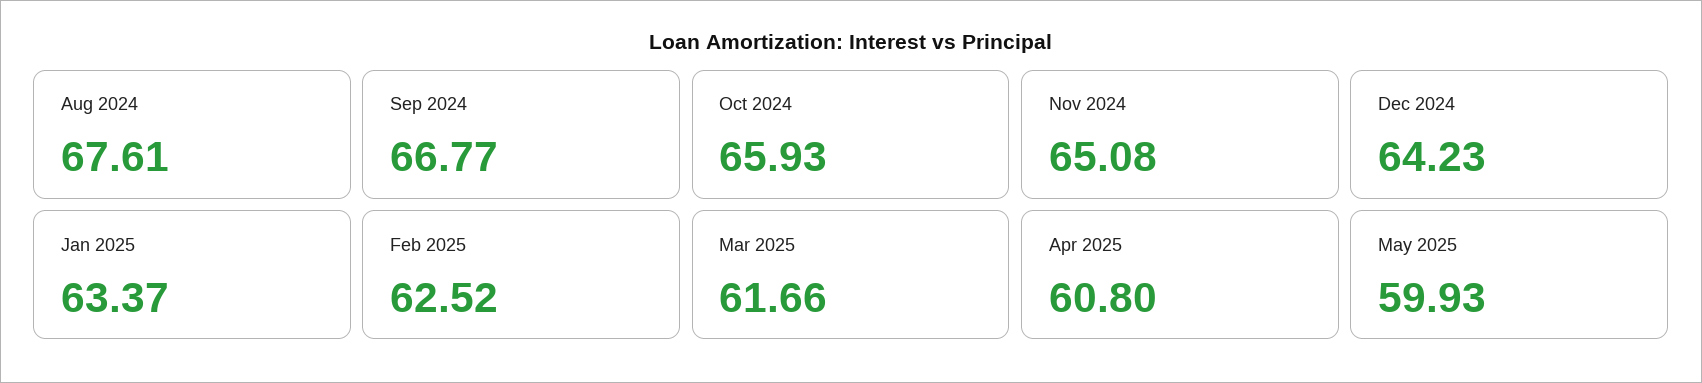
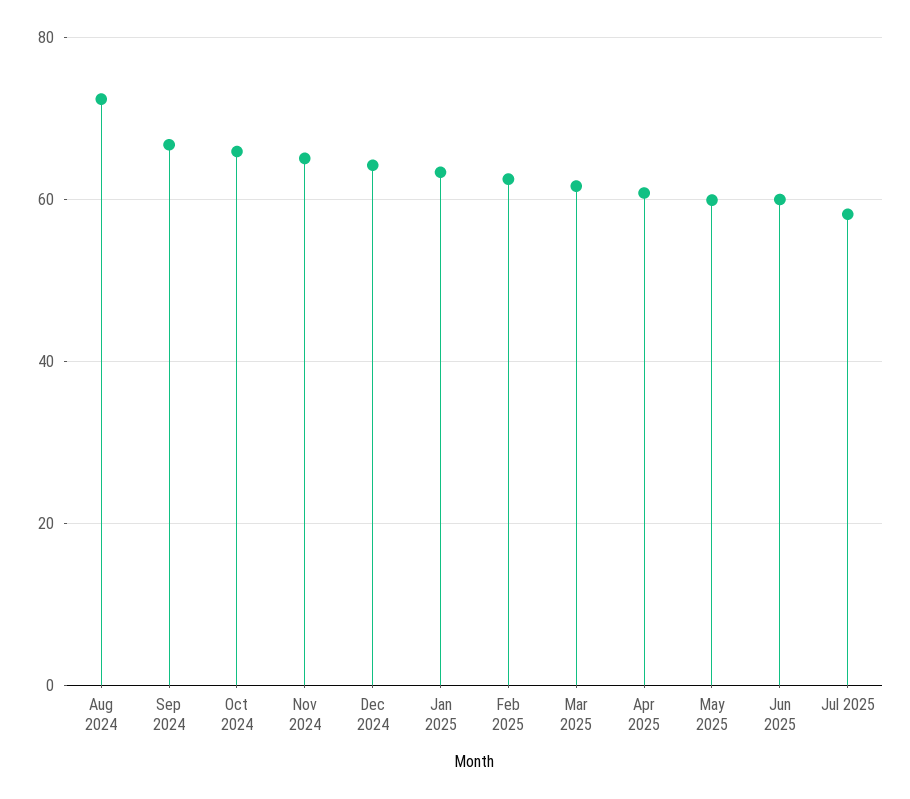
Aug 2024: 67.61 -> 72
Jun 2025: none -> 60
Jul 2025: none -> 58

